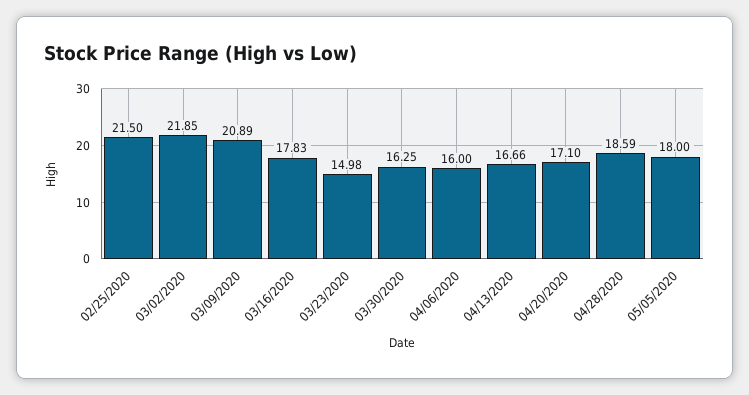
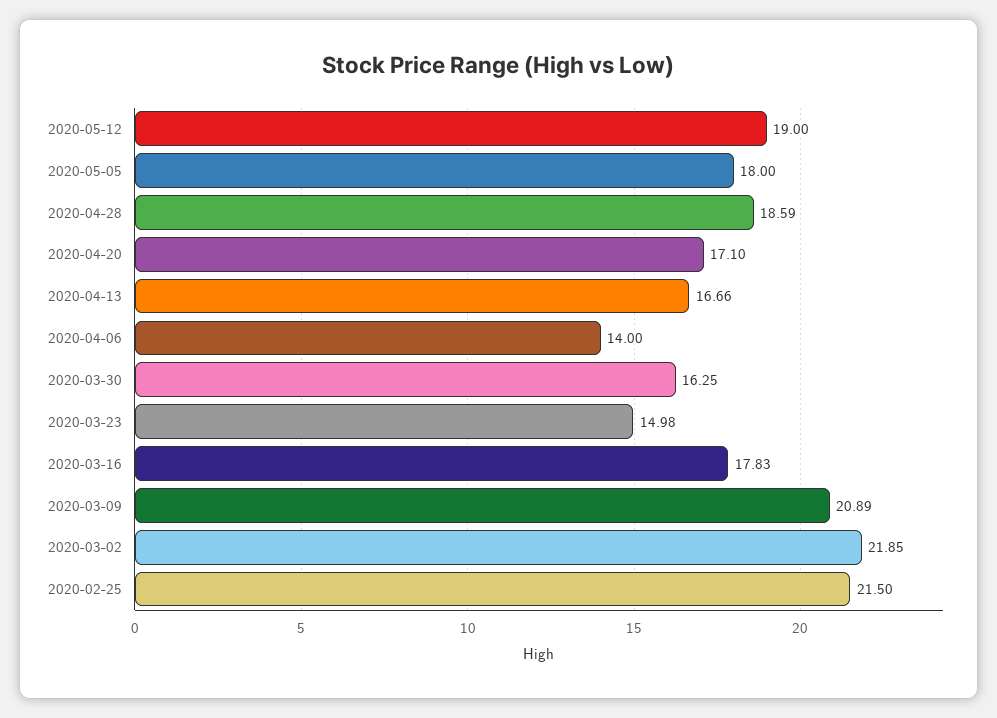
04/06/2020: 16 -> 14
2020-05-12: none -> 19

